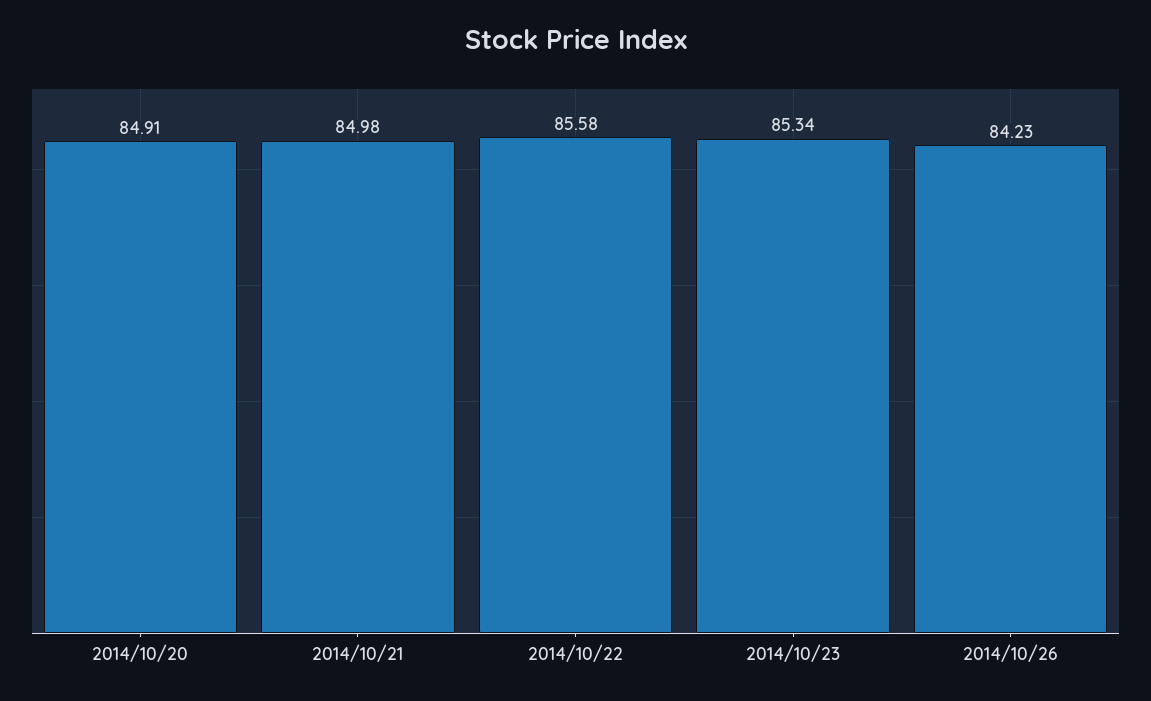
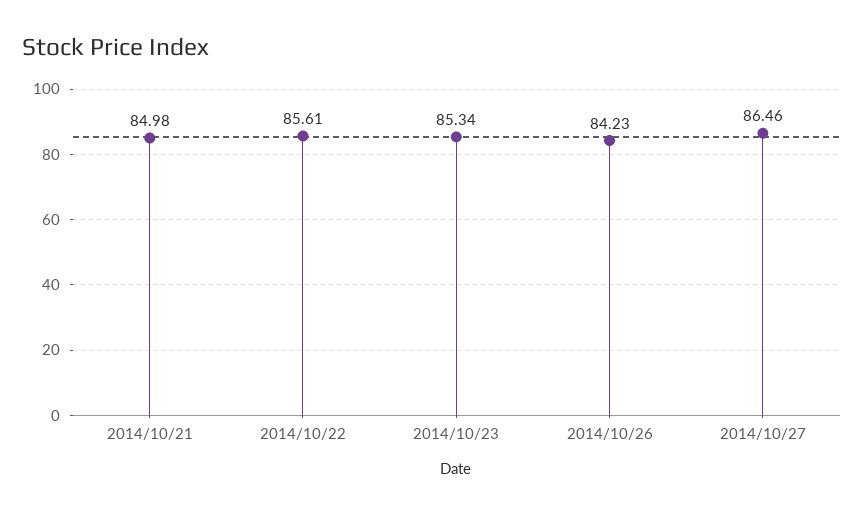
2014/10/20: 84.91 -> none
2014/10/22: 85.58 -> 85.61
2014/10/27: none -> 86.46

